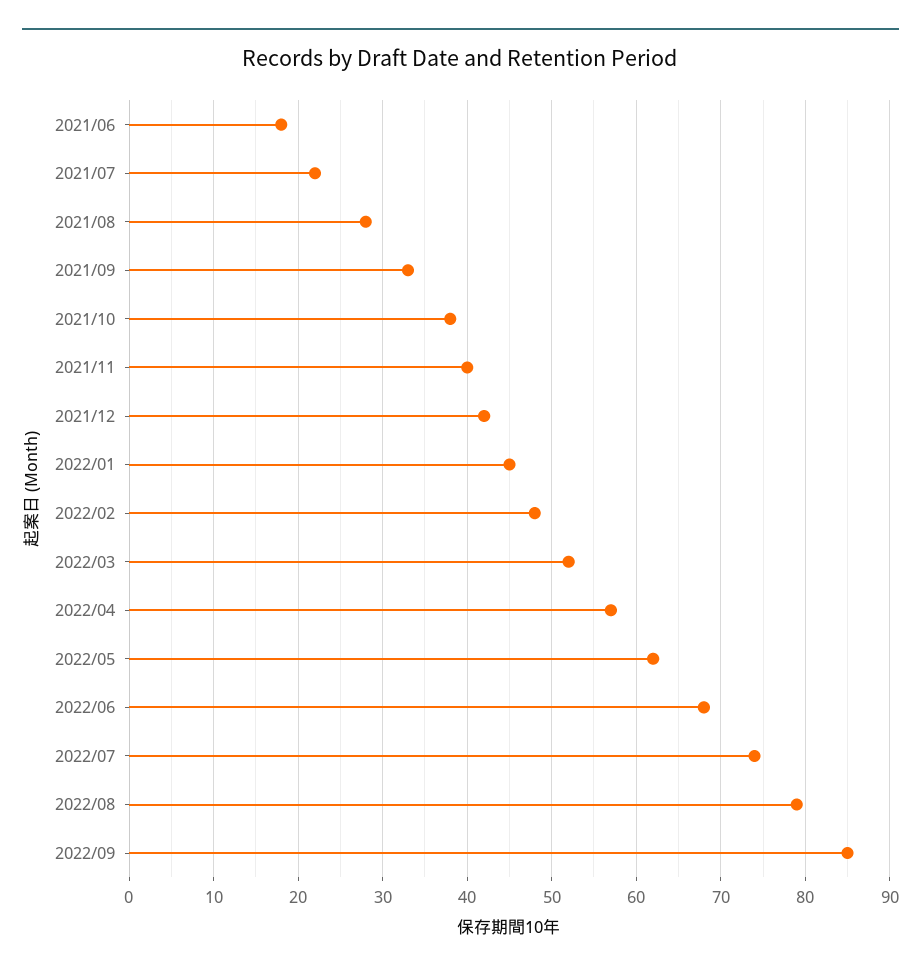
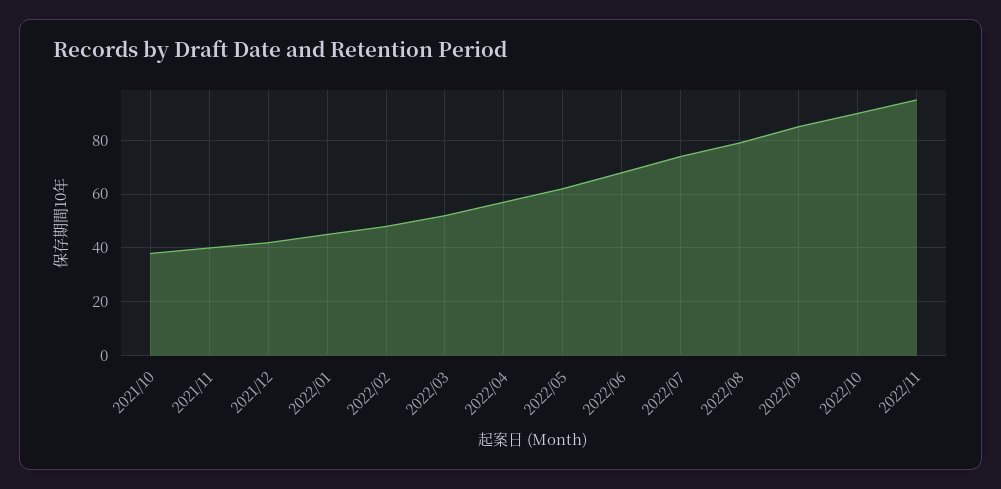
2021/06: 18 -> none
2021/07: 22 -> none
2021/08: 28 -> none
2021/09: 33 -> none
2022/10: none -> 90
2022/11: none -> 95

